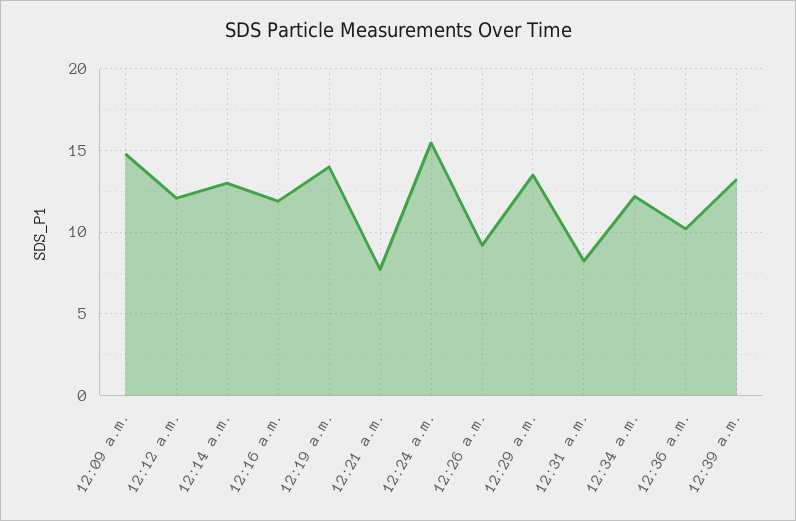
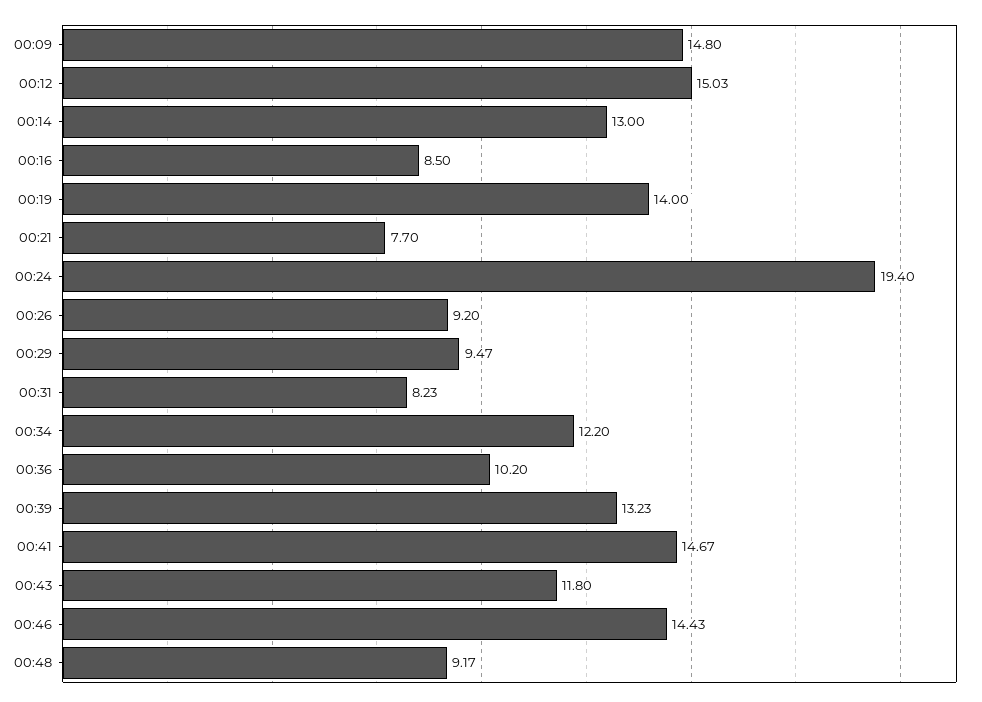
12:12 a.m.: 12 -> 15.03
12:16 a.m.: 12 -> 8.5
12:24 a.m.: 15.5 -> 19.4
12:29 a.m.: 13.5 -> 9.47
00:41: none -> 14.67
00:43: none -> 11.8
00:46: none -> 14.43
00:48: none -> 9.17

